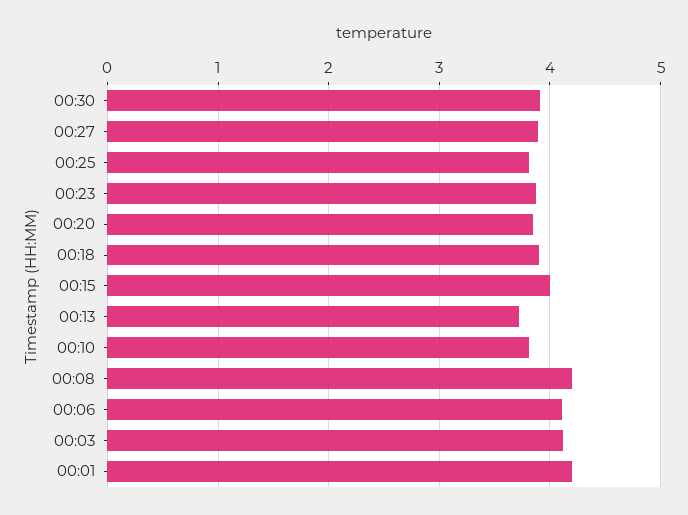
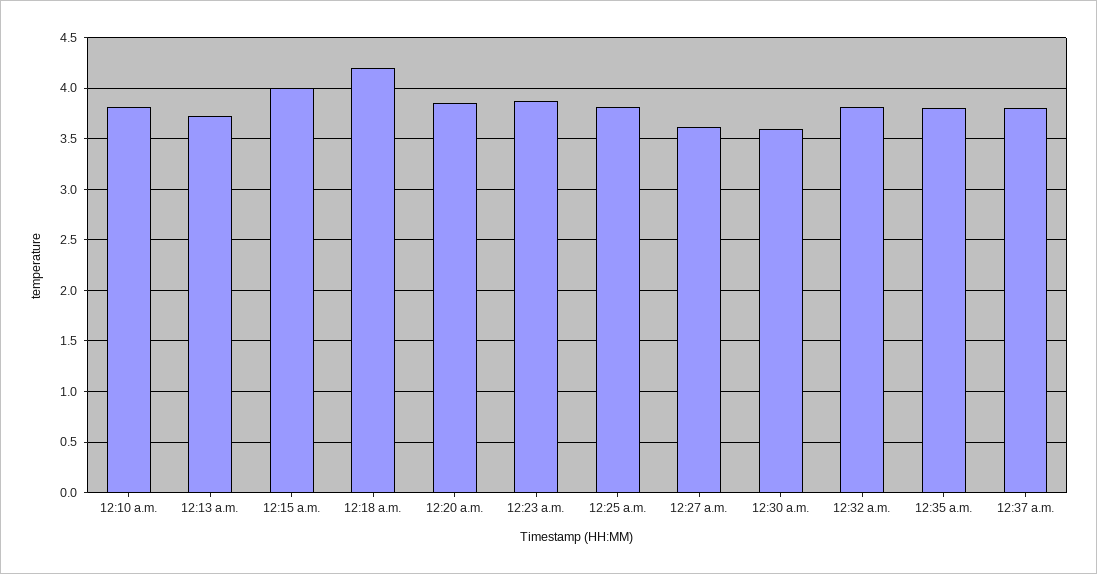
00:30: 3.9 -> 3.6
00:27: 3.9 -> 3.6
00:18: 3.9 -> 4.2
00:08: 4.2 -> none
00:06: 4.1 -> none
00:03: 4.1 -> none
00:01: 4.2 -> none
12:32 a.m.: none -> 3.8
12:35 a.m.: none -> 3.8
12:37 a.m.: none -> 3.8

